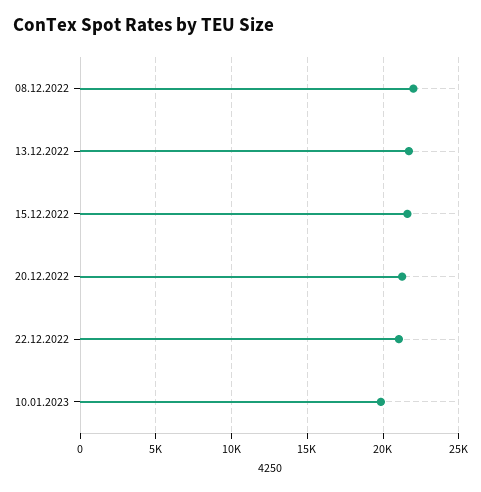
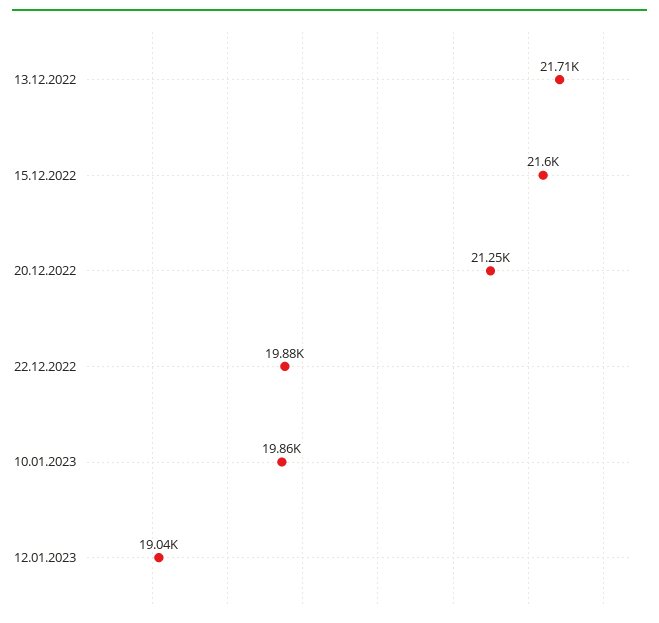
08.12.2022: 22000 -> none
22.12.2022: 21000 -> 19880
12.01.2023: none -> 19040

